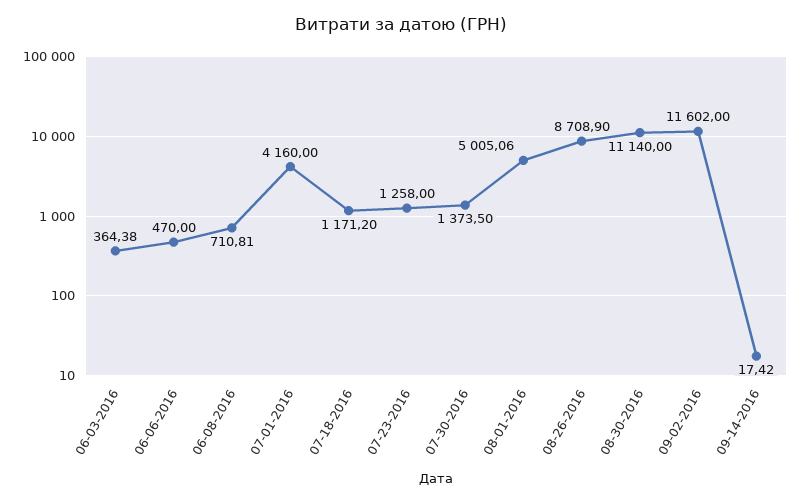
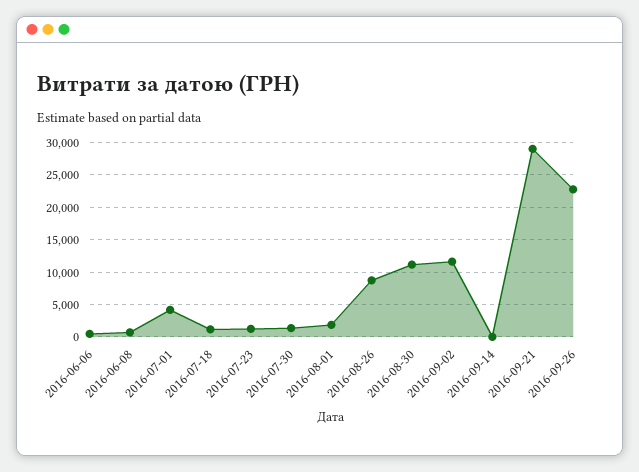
06-03-2016: 364.38 -> none
08-01-2016: 5005.06 -> 2000
2016-09-21: none -> 29000
2016-09-26: none -> 23000

